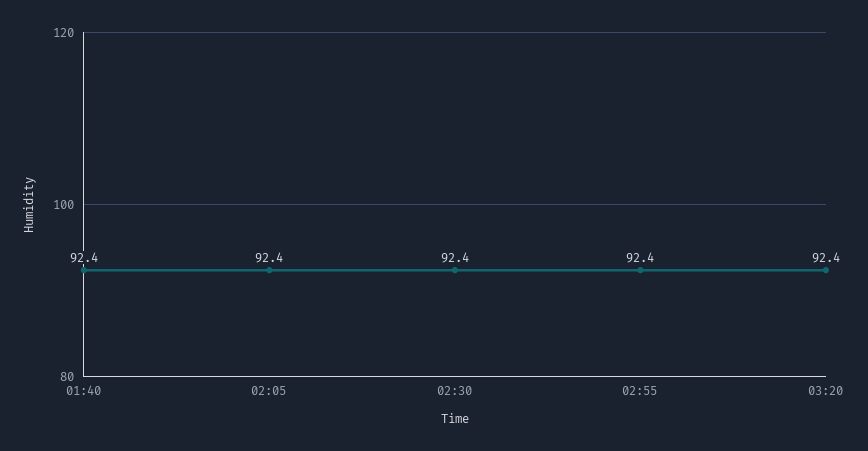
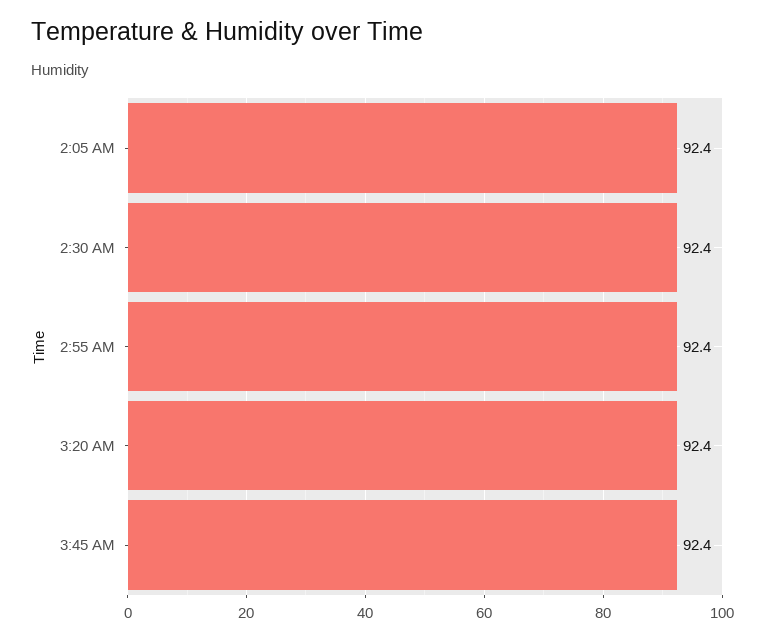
01:40: 92.4 -> none
3:45 AM: none -> 92.4

